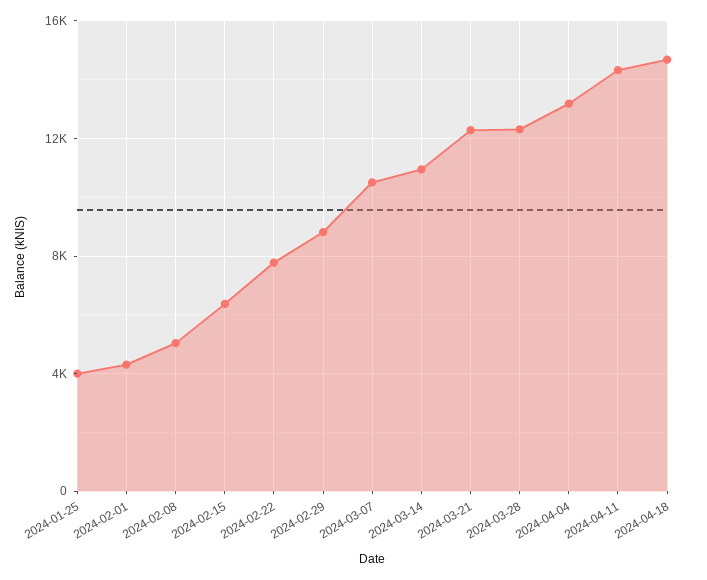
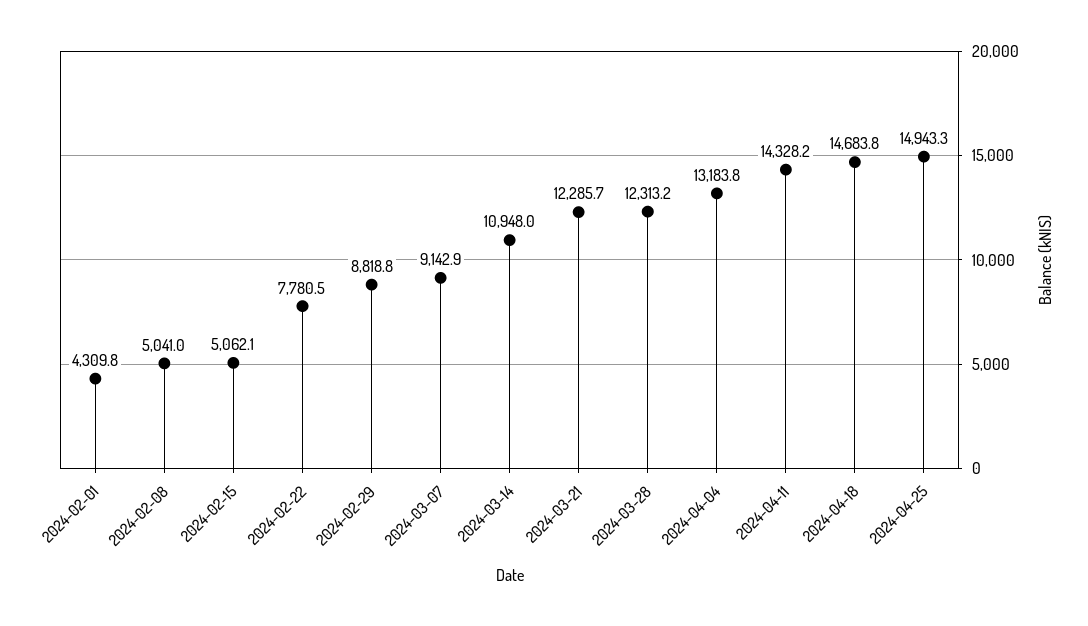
2024-01-25: 4000 -> none
2024-02-15: 6500 -> 5062.1
2024-03-07: 10500 -> 9142.9
2024-04-25: none -> 14943.3

